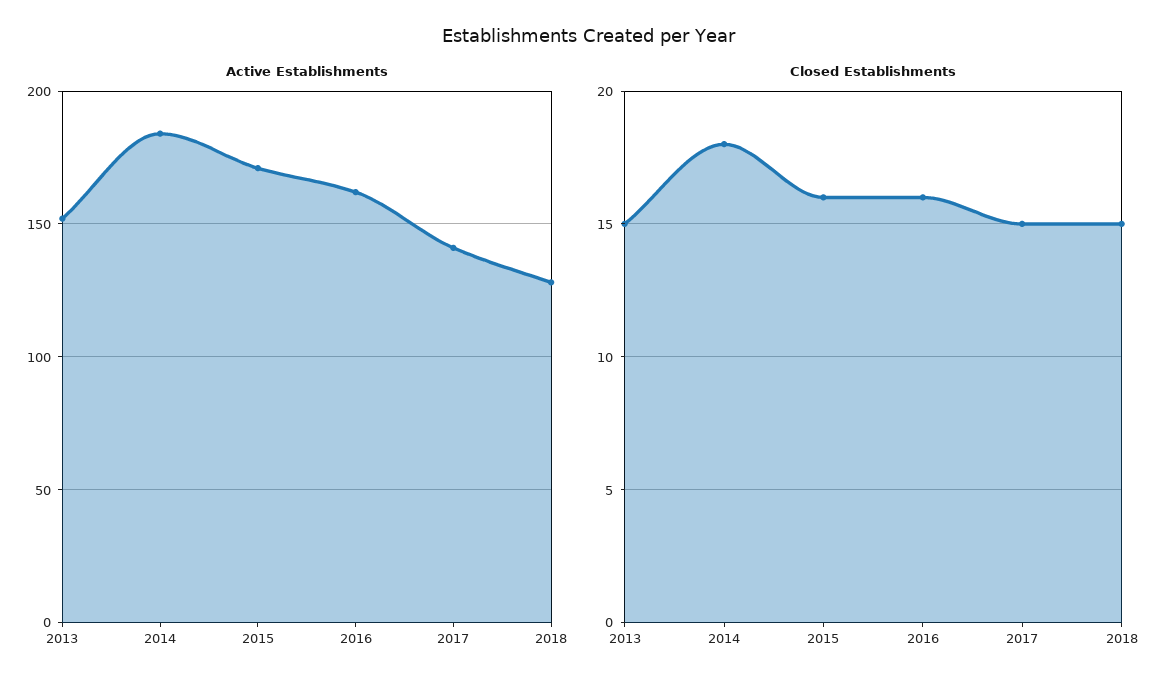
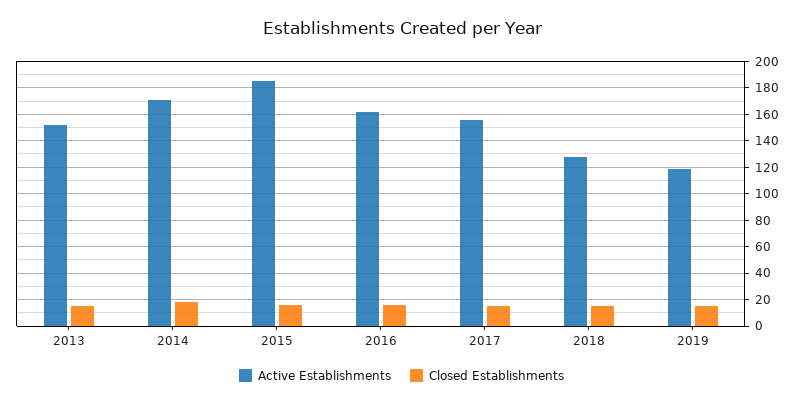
Active Establishments, 2014: 185 -> 170
Active Establishments, 2015: 170 -> 185
Active Establishments, 2017: 140 -> 155
Active Establishments, 2019: none -> 120
Closed Establishments, 2019: none -> 15

